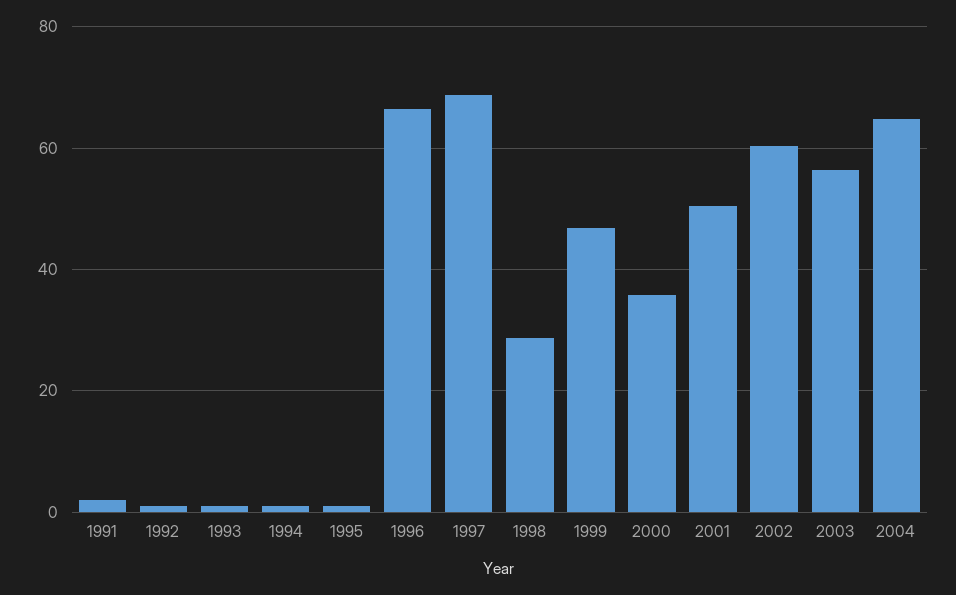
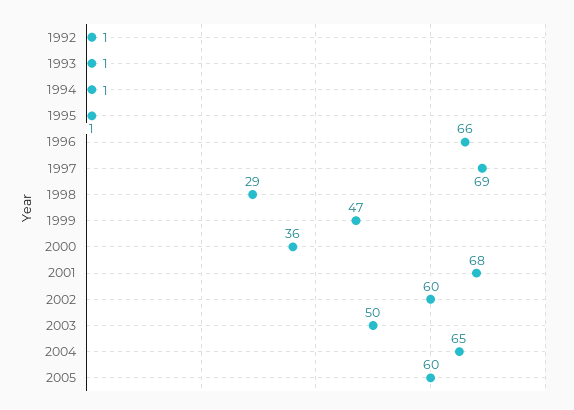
1991: 2 -> none
2001: 50 -> 68
2003: 56 -> 50
2005: none -> 60

